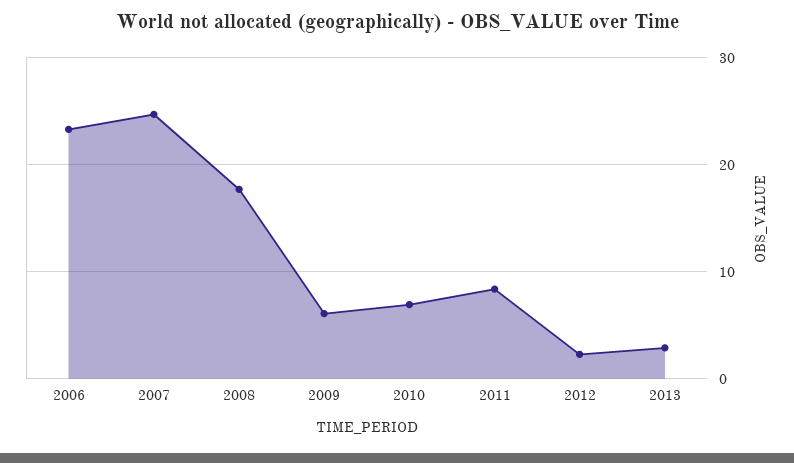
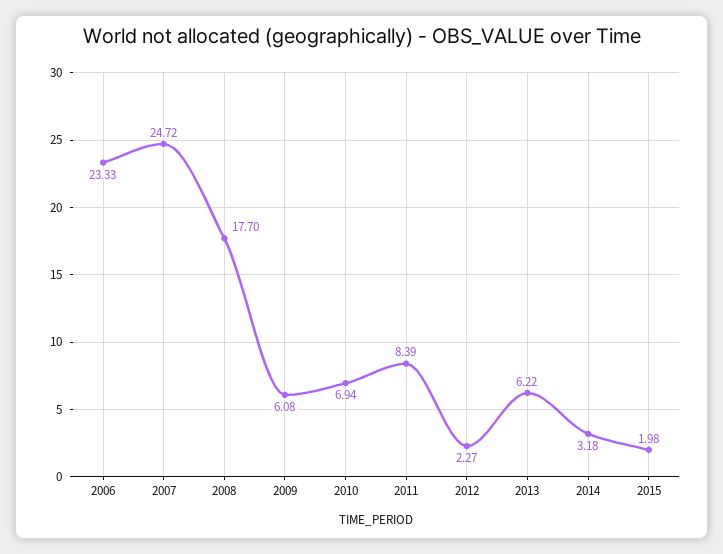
2013: 3 -> 6.22
2014: none -> 3.18
2015: none -> 1.98

